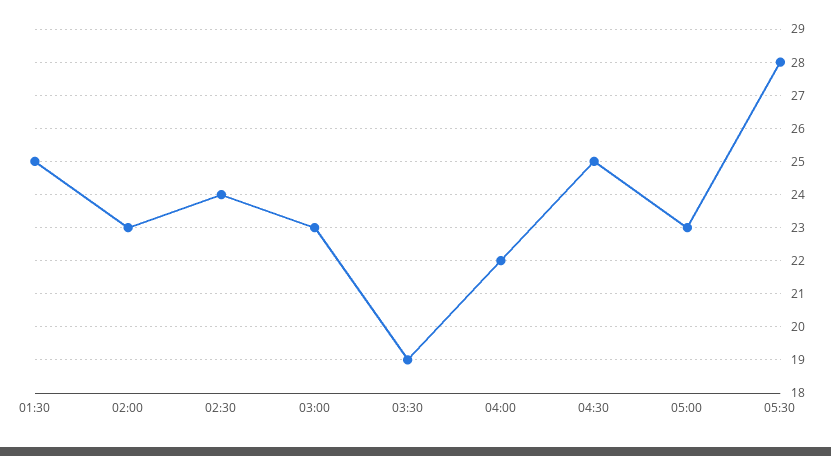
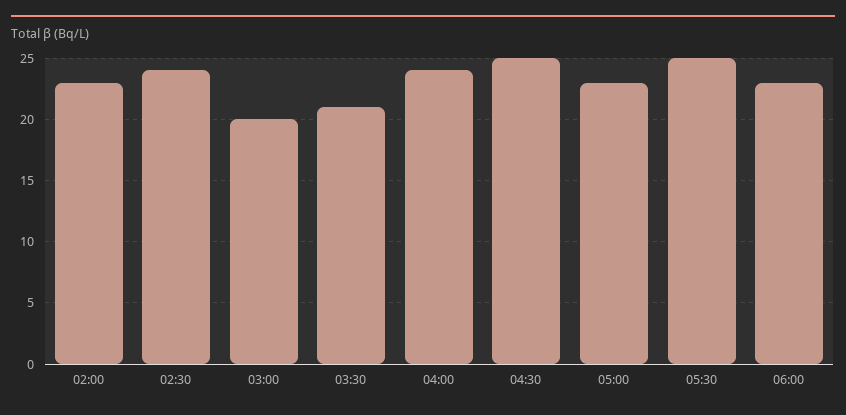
01:30: 25 -> none
03:00: 23 -> 20
03:30: 19 -> 21
04:00: 22 -> 24
05:30: 28 -> 25
06:00: none -> 23

